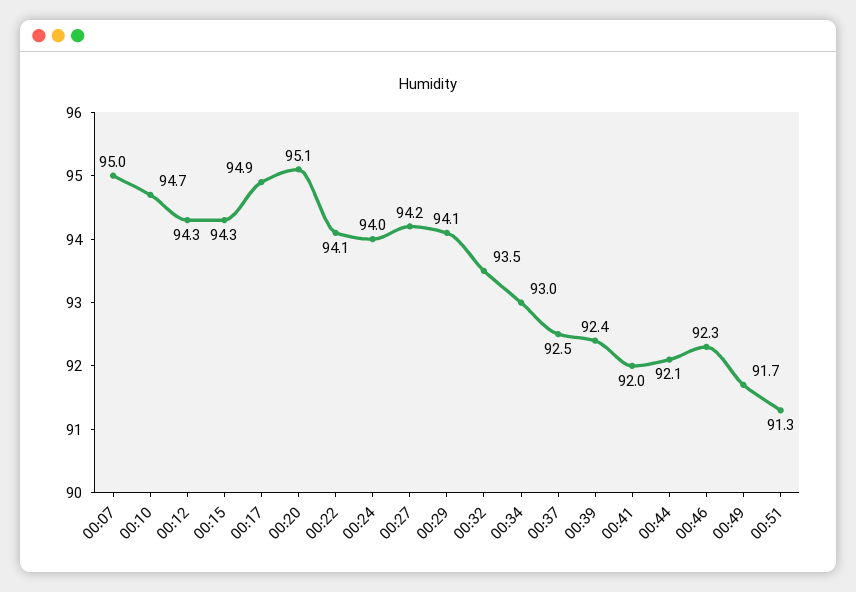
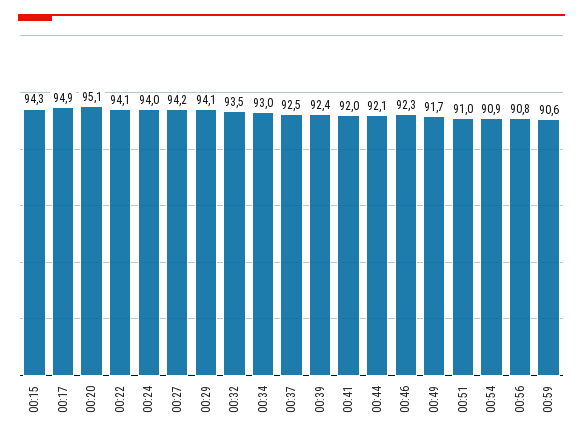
00:07: 95 -> none
00:10: 94.7 -> none
00:12: 94.3 -> none
00:51: 91.3 -> 91
00:54: none -> 90.9
00:56: none -> 90.8
00:59: none -> 90.6

